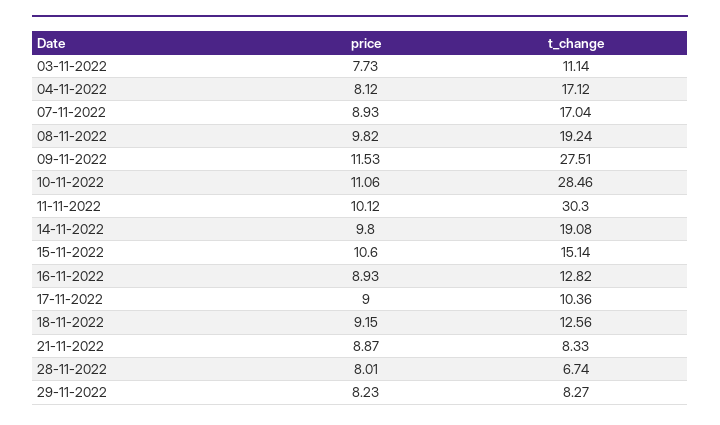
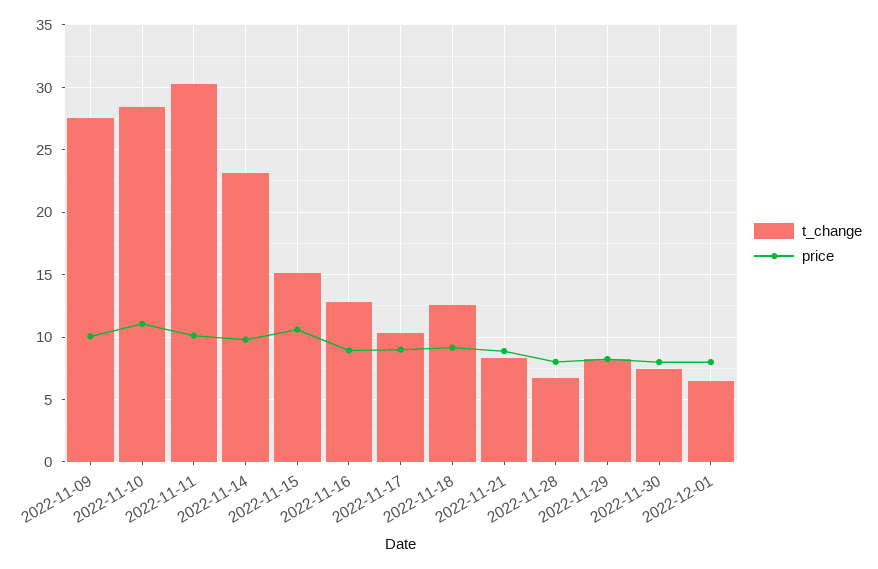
price, 03-11-2022: 7.73 -> none
t_change, 03-11-2022: 11.14 -> none
price, 04-11-2022: 8.12 -> none
t_change, 04-11-2022: 17.12 -> none
price, 07-11-2022: 8.93 -> none
t_change, 07-11-2022: 17.04 -> none
price, 08-11-2022: 9.82 -> none
t_change, 08-11-2022: 19.24 -> none
price, 09-11-2022: 11.53 -> 10
t_change, 14-11-2022: 19.08 -> 23
t_change, 2022-11-30: none -> 7.5
price, 2022-11-30: none -> 8
t_change, 2022-12-01: none -> 6.5
price, 2022-12-01: none -> 8

